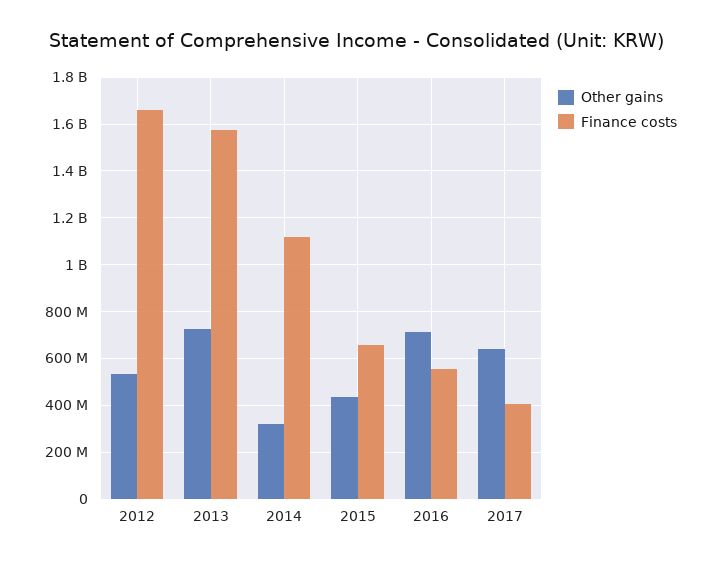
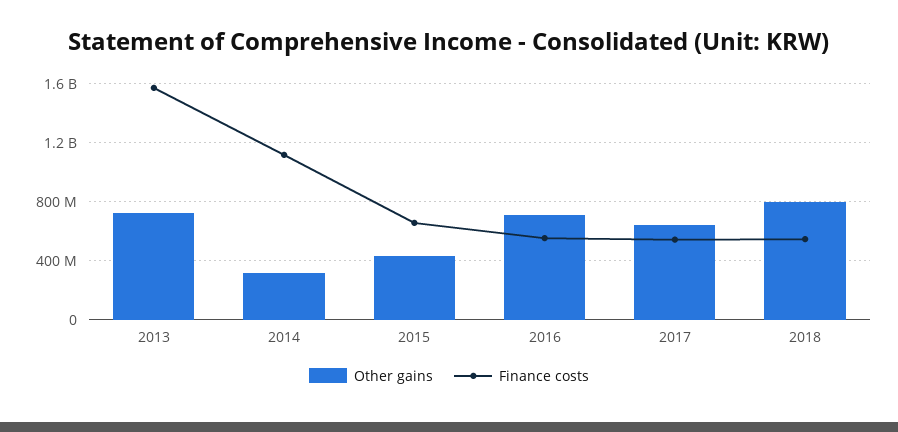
Other gains, 2012: 550000000 -> none
Finance costs, 2012: 1650000000 -> none
Finance costs, 2017: 400000000 -> 550000000
Other gains, 2018: none -> 800000000
Finance costs, 2018: none -> 550000000

